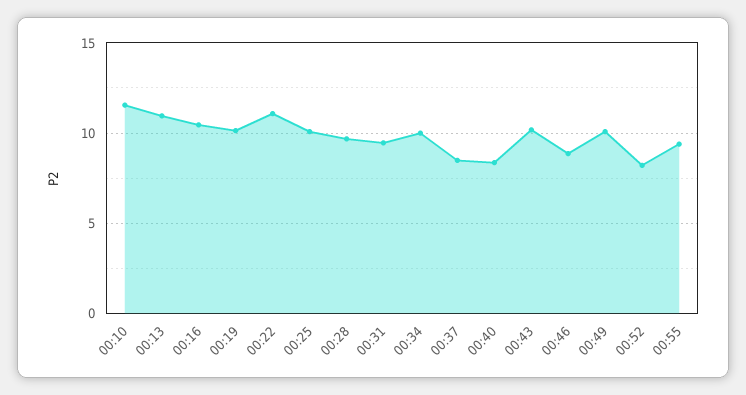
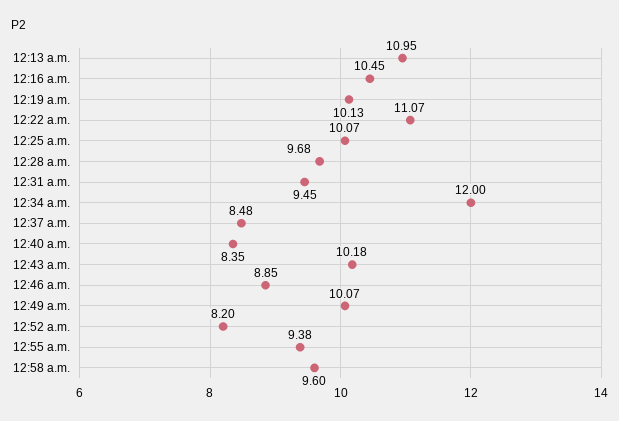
00:10: 11.5 -> none
00:34: 10 -> 12
12:58 a.m.: none -> 9.6

